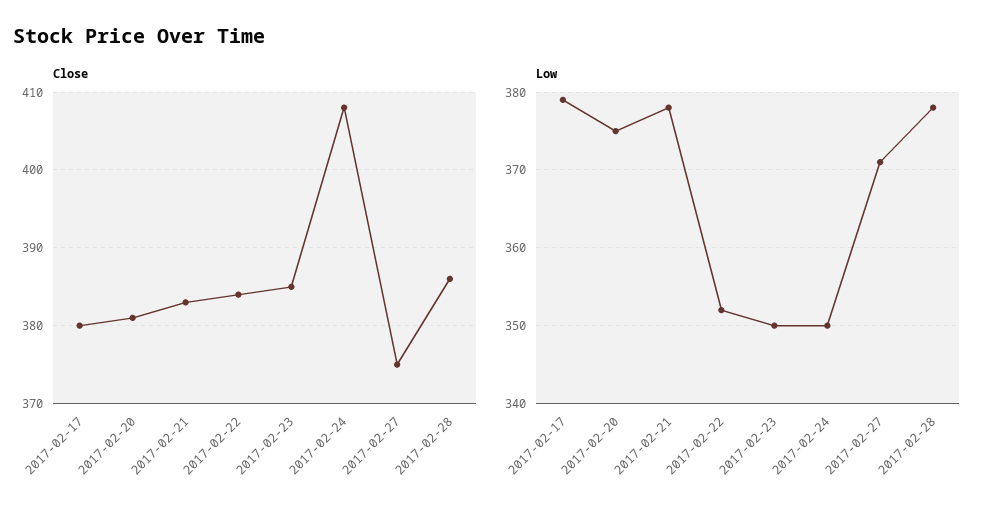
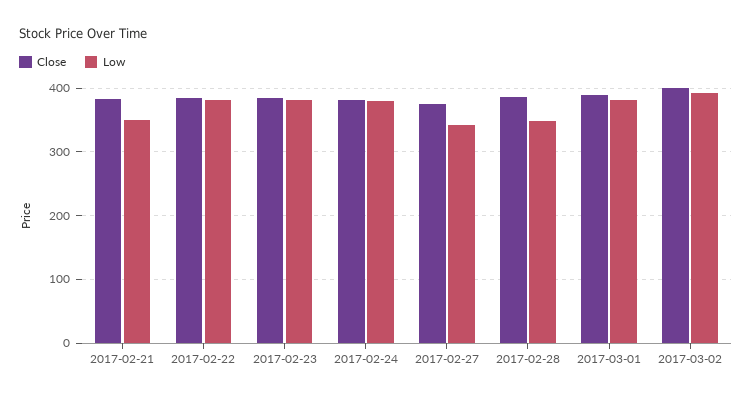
Close, 2017-02-17: 380 -> none
Close, 2017-02-20: 381 -> none
Close, 2017-02-24: 408 -> 380
Low, 2017-02-17: 379 -> none
Low, 2017-02-20: 375 -> none
Low, 2017-02-21: 378 -> 350
Low, 2017-02-22: 352 -> 380
Low, 2017-02-23: 350 -> 380
Low, 2017-02-24: 350 -> 380
Low, 2017-02-27: 371 -> 340
Low, 2017-02-28: 378 -> 350
Close, 2017-03-01: none -> 390
Low, 2017-03-01: none -> 380
Close, 2017-03-02: none -> 400
Low, 2017-03-02: none -> 390

